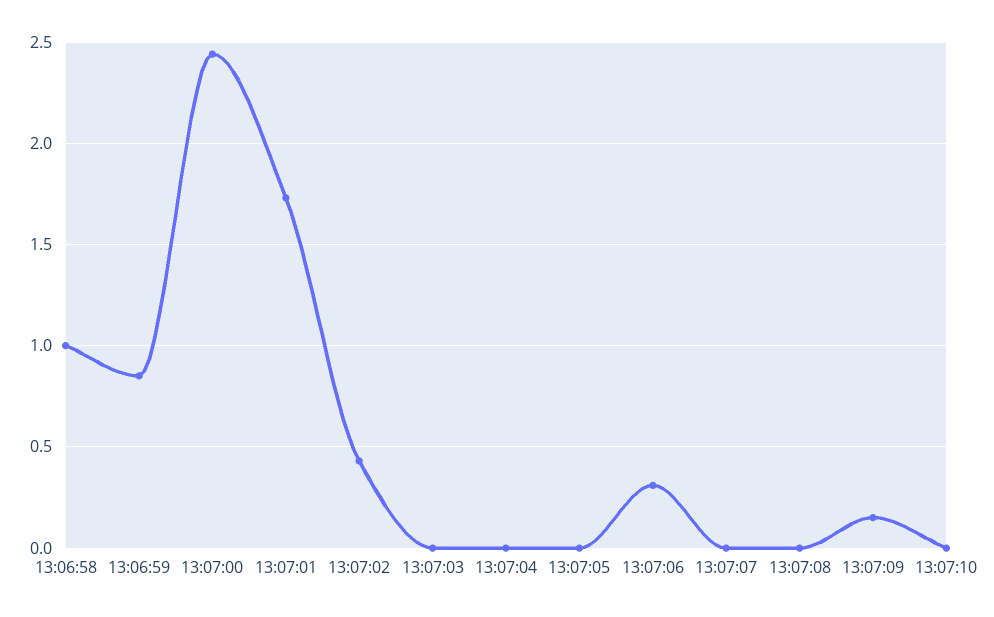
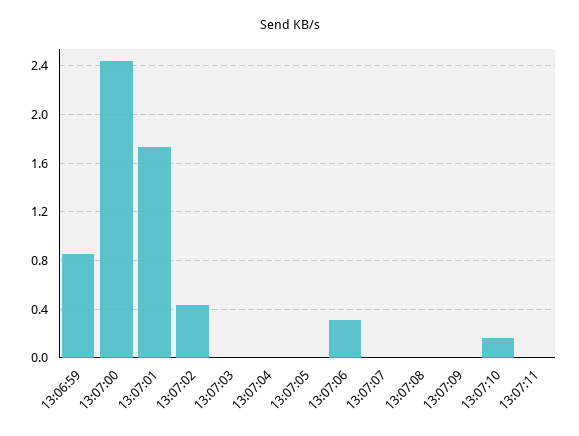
13:06:58: 1 -> none
13:07:09: 0.15 -> 0
13:07:10: 0 -> 0.15
13:07:11: none -> 0

